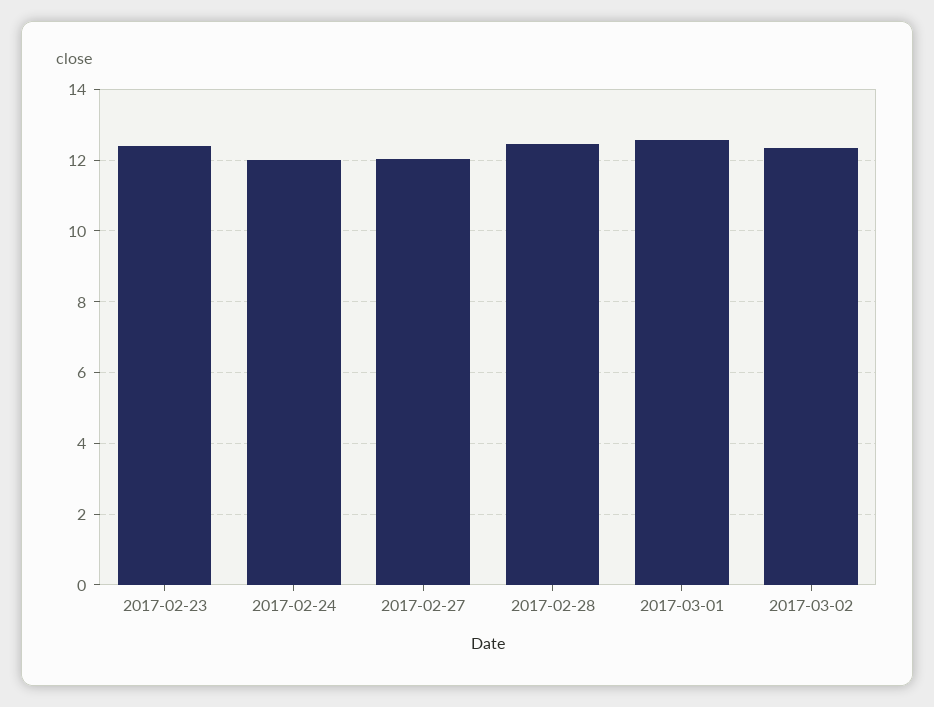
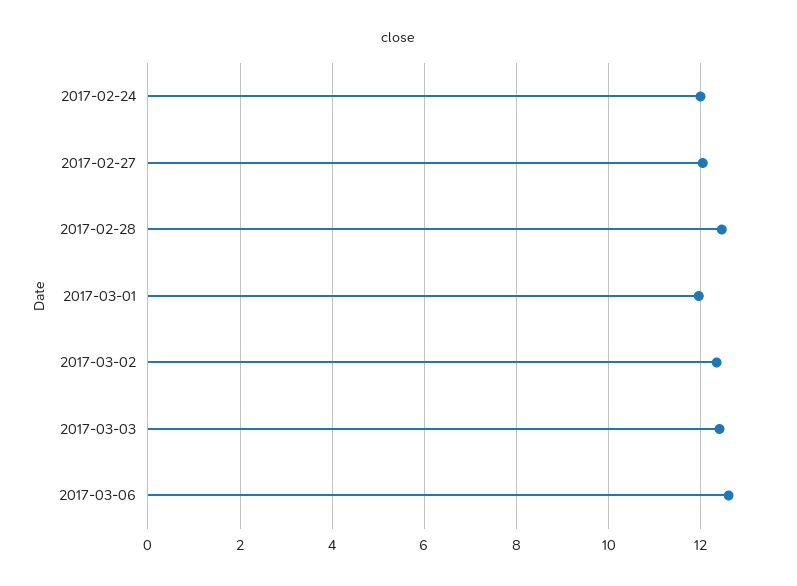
2017-02-23: 12.4 -> none
2017-03-01: 12.6 -> 12
2017-03-03: none -> 12.4
2017-03-06: none -> 12.6

